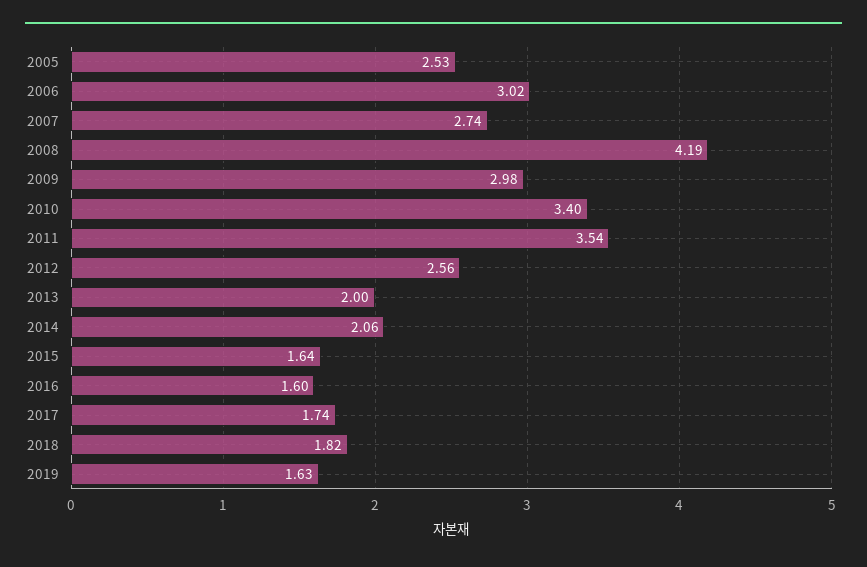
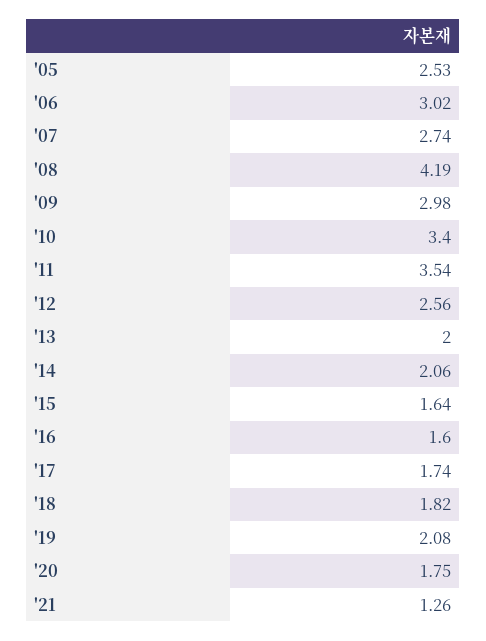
2019: 1.63 -> 2.08
'20: none -> 1.75
'21: none -> 1.26

